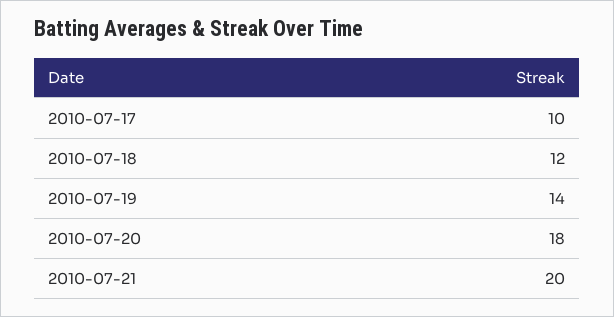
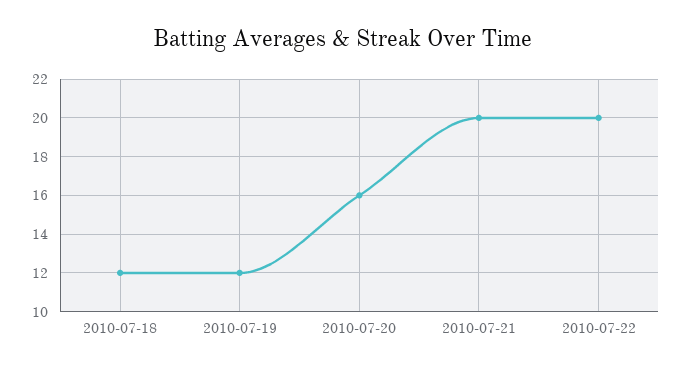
2010-07-17: 10 -> none
2010-07-19: 14 -> 12
2010-07-20: 18 -> 16
2010-07-22: none -> 20

